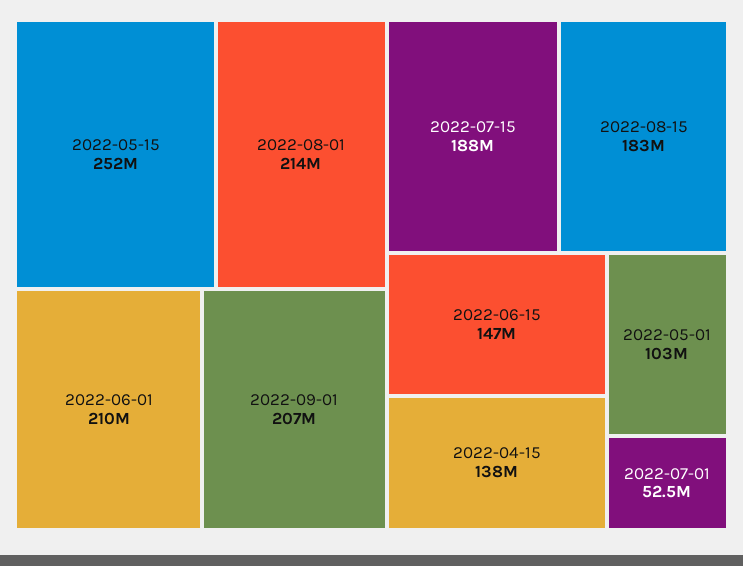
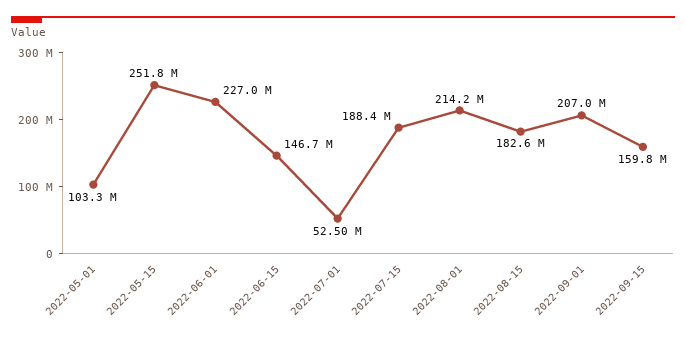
2022-06-01: 210000000 -> 227000000
2022-04-15: 138000000 -> none
2022-09-15: none -> 159800000

